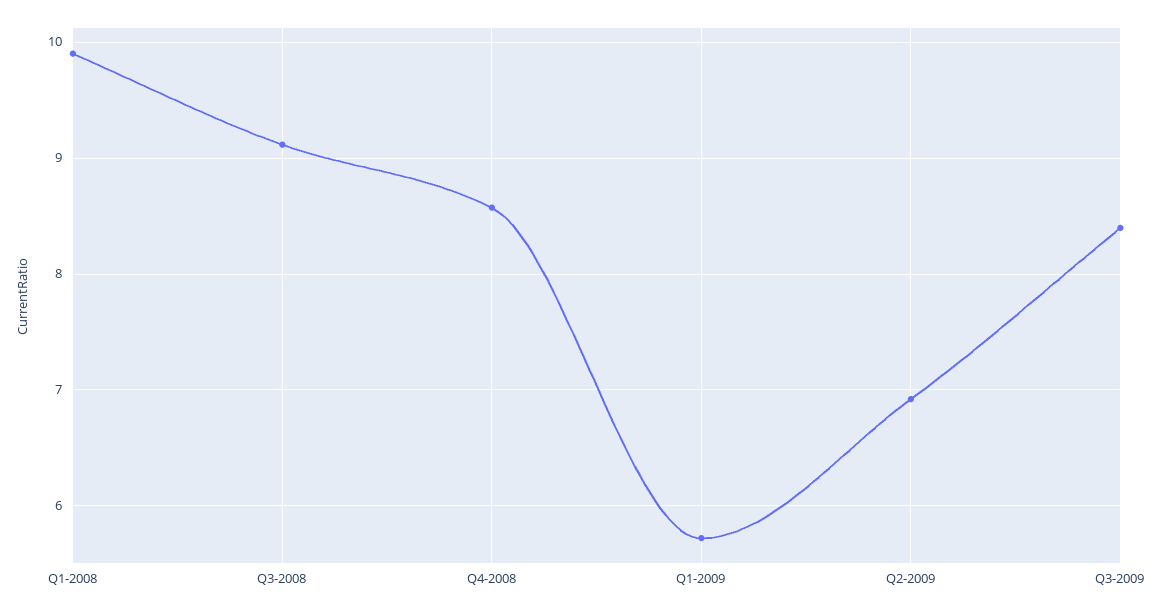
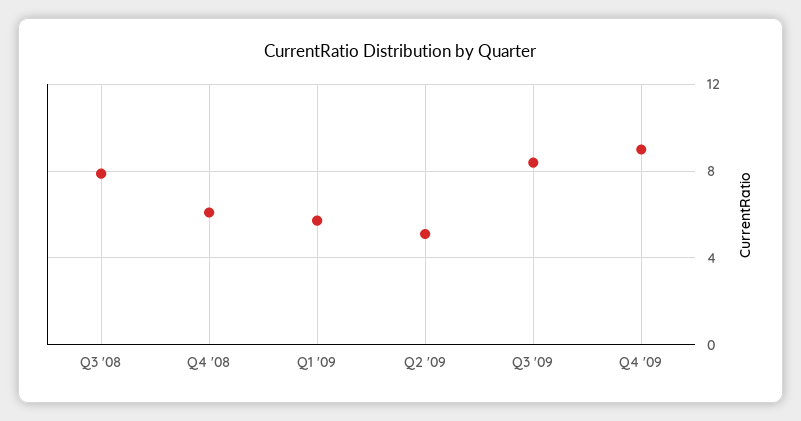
Q1-2008: 9.9 -> none
Q3-2008: 9.1 -> 8
Q4-2008: 8.6 -> 6
Q2-2009: 6.9 -> 5
Q4 '09: none -> 9

